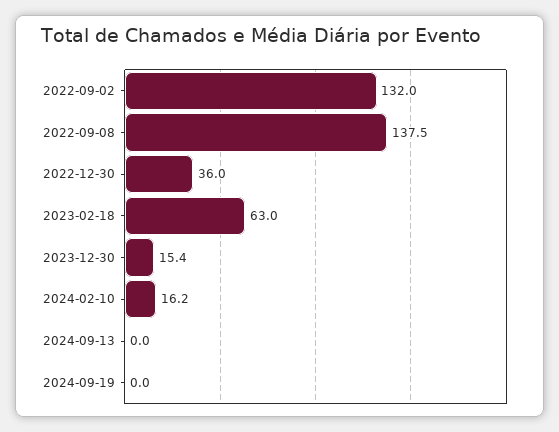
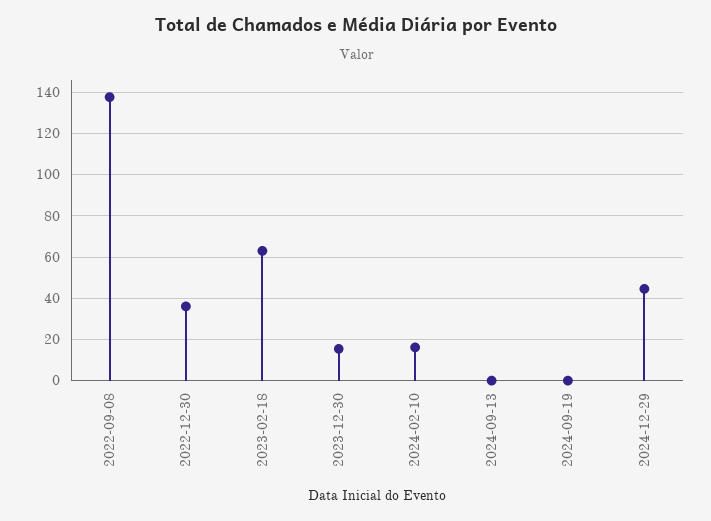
2022-09-02: 132 -> none
2024-12-29: none -> 45

